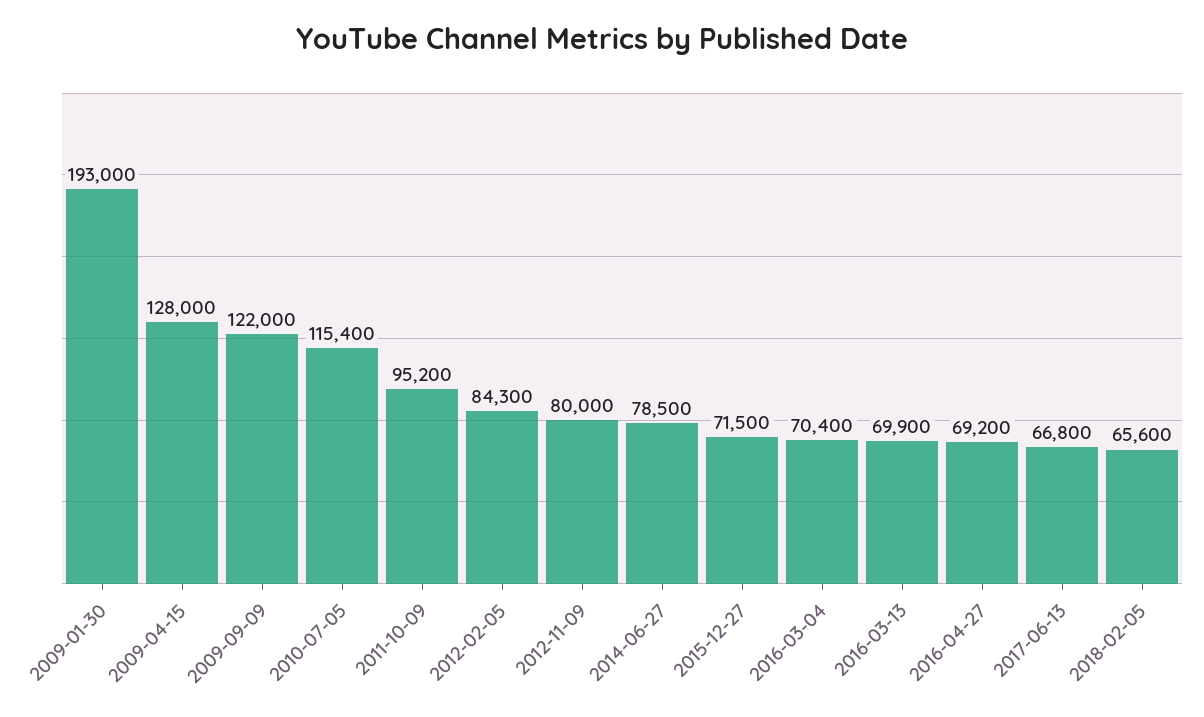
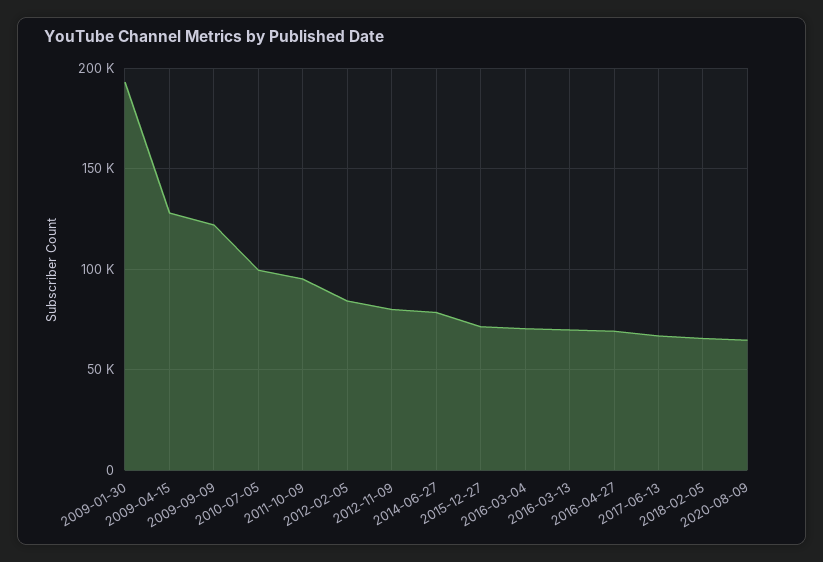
2010-07-05: 115400 -> 100000
2020-08-09: none -> 65000

